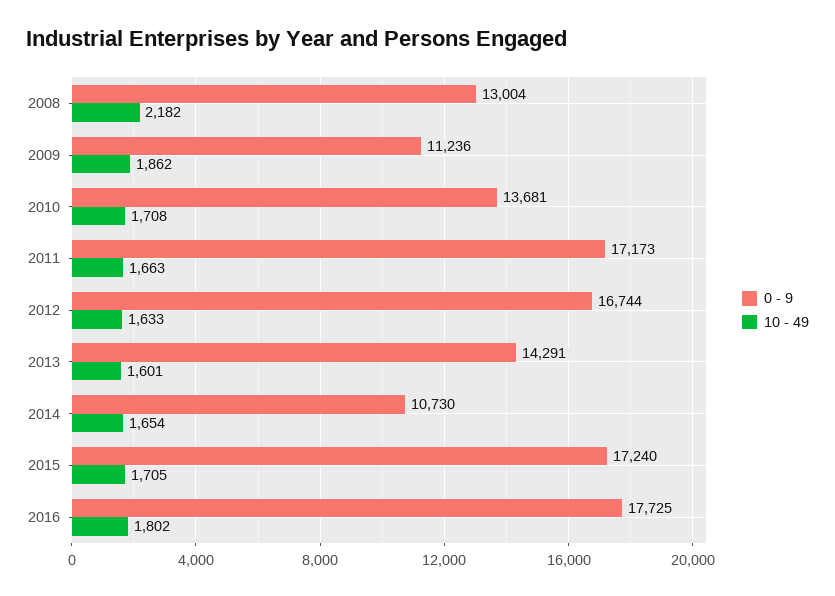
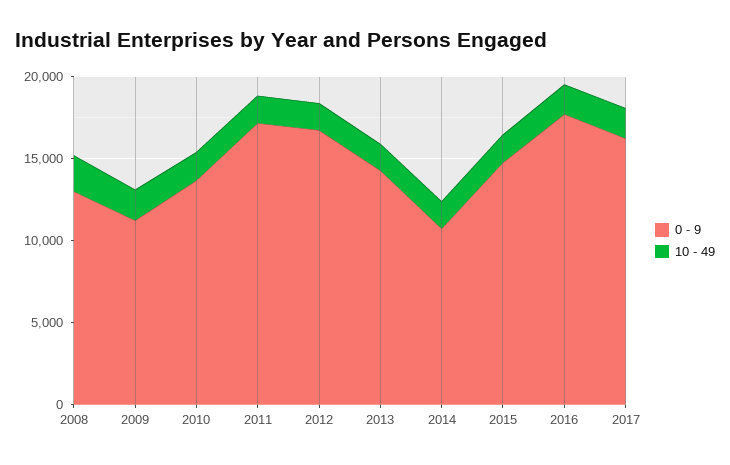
0 - 9, 2015: 17240 -> 15000
0 - 9, 2017: none -> 16000
10 - 49, 2017: none -> 2000

